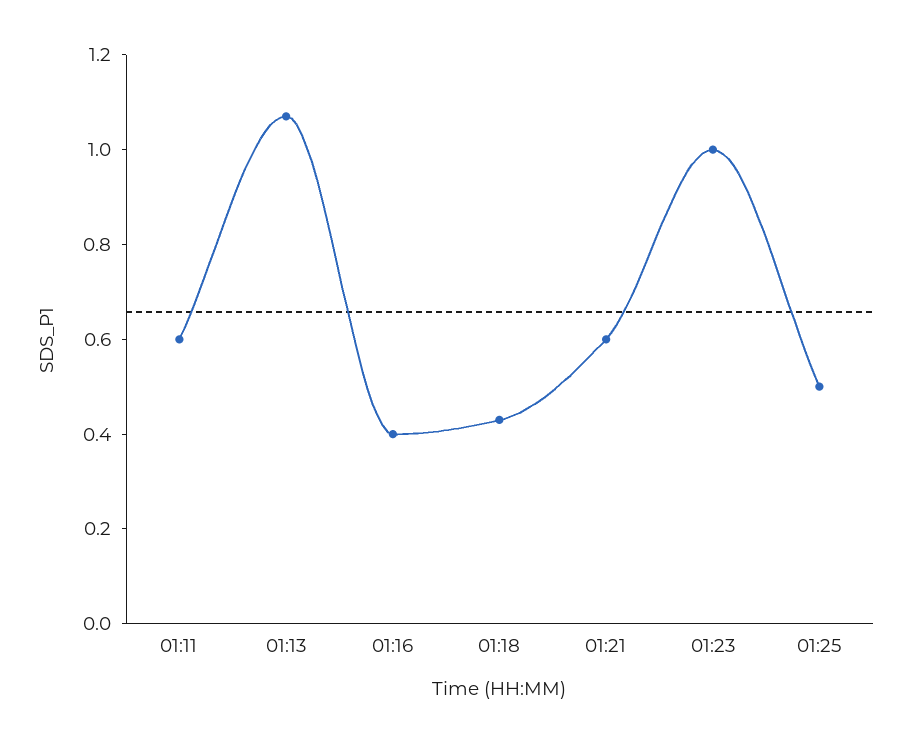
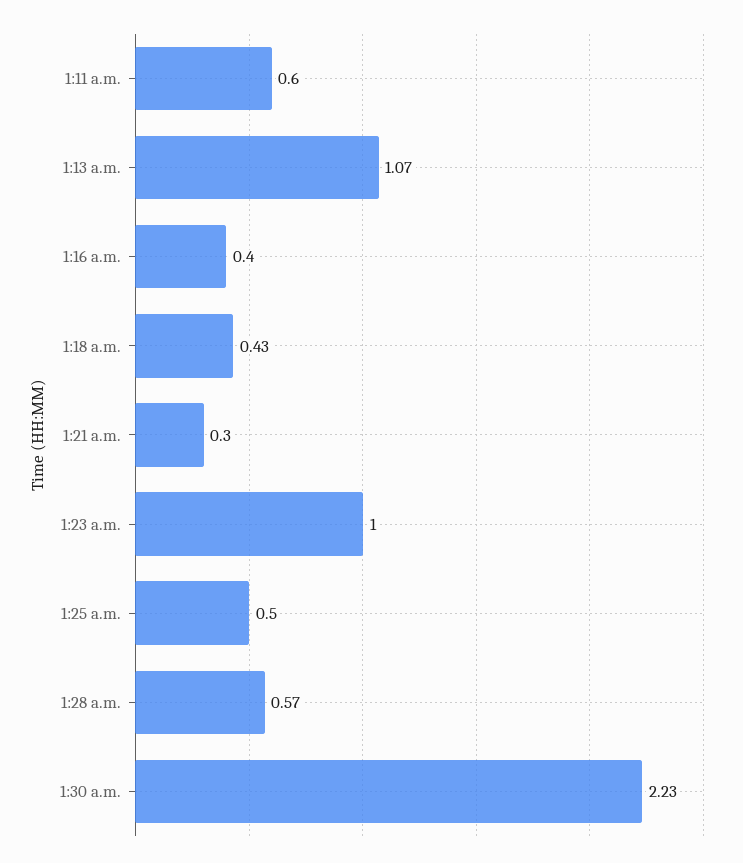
01:21: 0.6 -> 0.3
1:28 a.m.: none -> 0.57
1:30 a.m.: none -> 2.23

